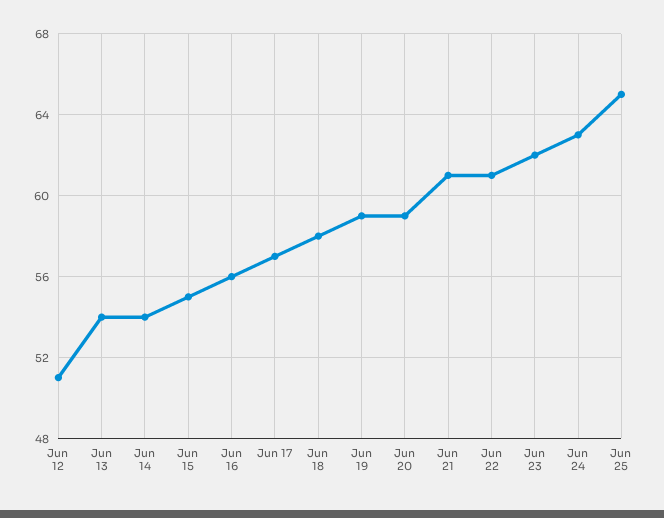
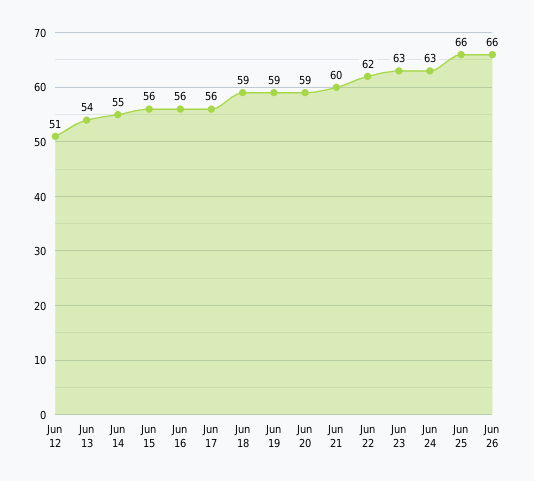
Jun 14: 54 -> 55
Jun 15: 55 -> 56
Jun 17: 57 -> 56
Jun 18: 58 -> 59
Jun 21: 61 -> 60
Jun 22: 61 -> 62
Jun 23: 62 -> 63
Jun 25: 65 -> 66
Jun 26: none -> 66

